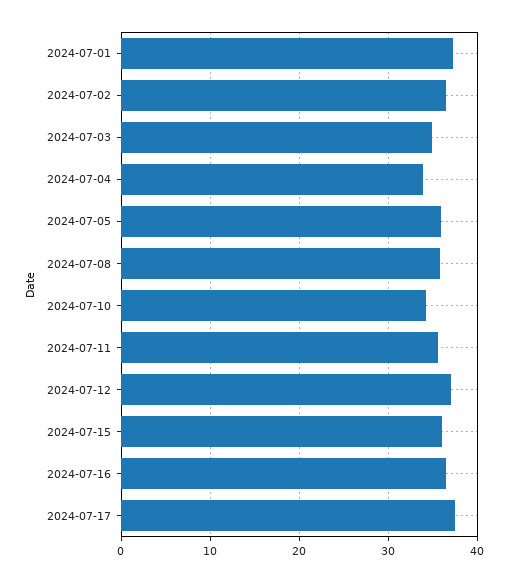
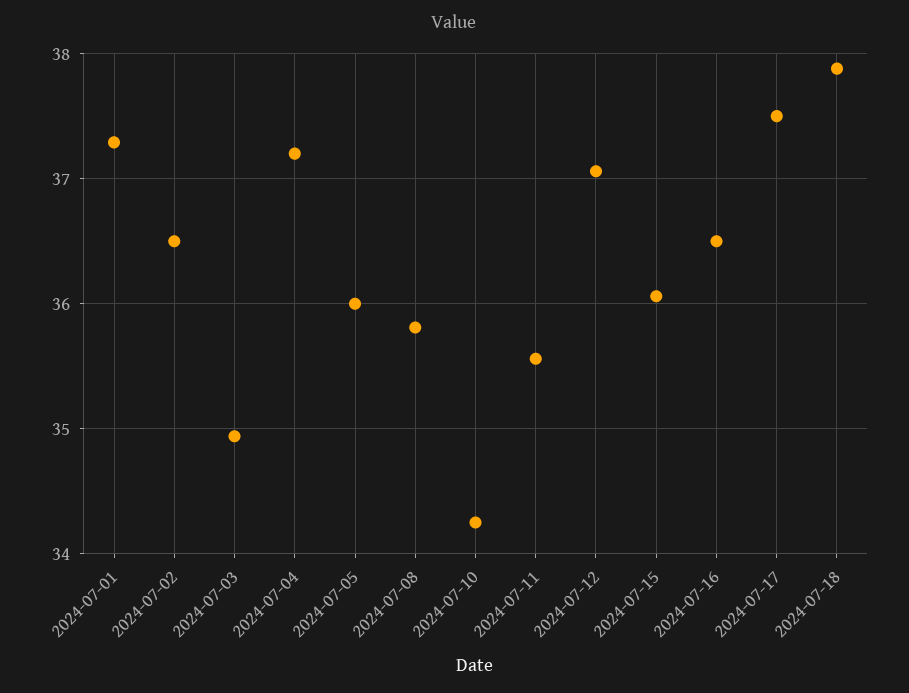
2024-07-04: 34 -> 37.2
2024-07-18: none -> 37.9

